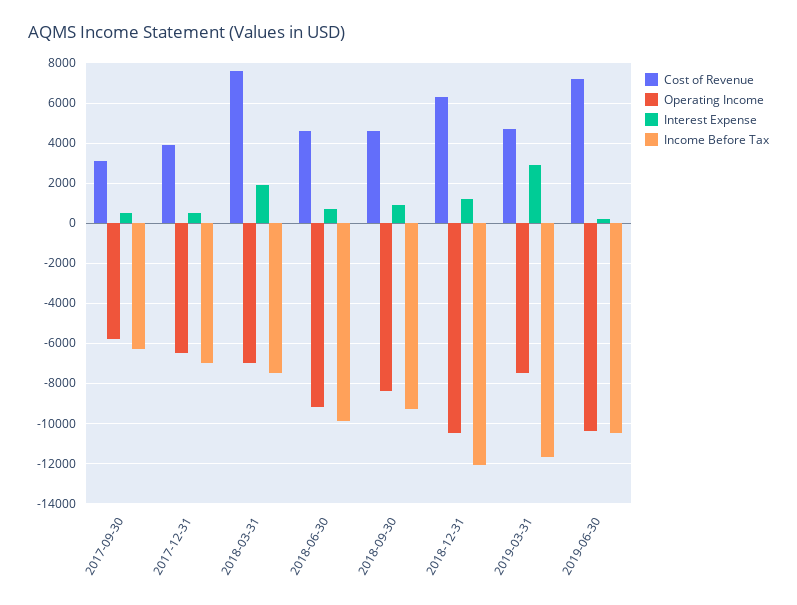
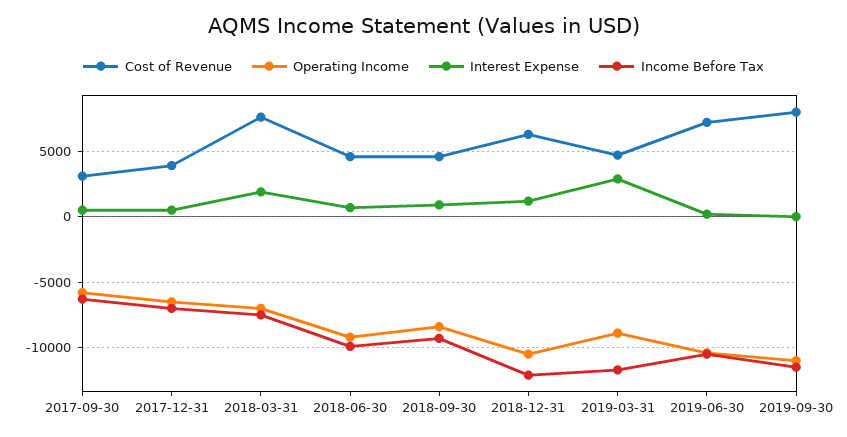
Operating Income, 2019-03-31: -7500 -> -9000
Cost of Revenue, 2019-09-30: none -> 8000
Operating Income, 2019-09-30: none -> -11000
Interest Expense, 2019-09-30: none -> 0
Income Before Tax, 2019-09-30: none -> -11500

